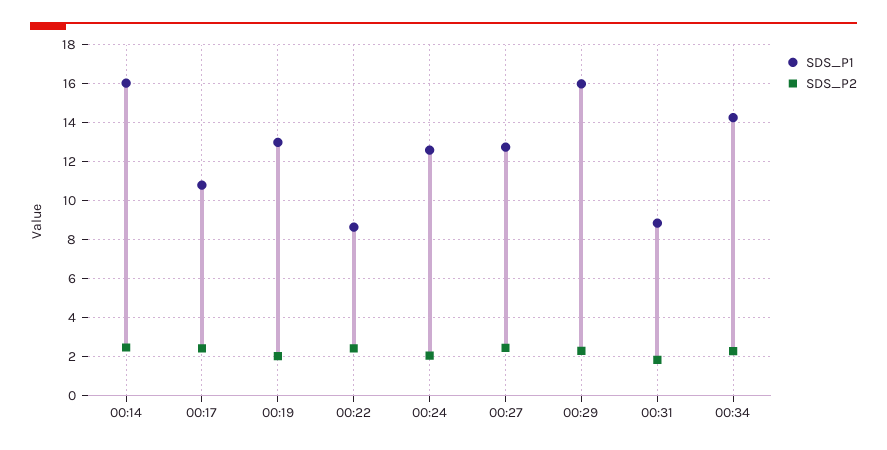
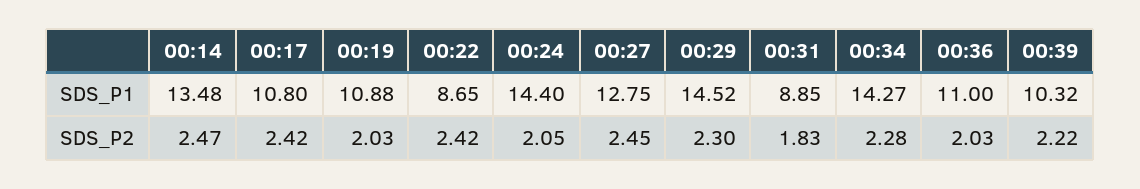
SDS_P1, 00:14: 16 -> 13.48
SDS_P1, 00:19: 13 -> 10.88
SDS_P1, 00:24: 12.5 -> 14.4
SDS_P1, 00:29: 16 -> 14.52
SDS_P1, 00:36: none -> 11
SDS_P1, 00:39: none -> 10.32
SDS_P2, 00:36: none -> 2.03
SDS_P2, 00:39: none -> 2.22

